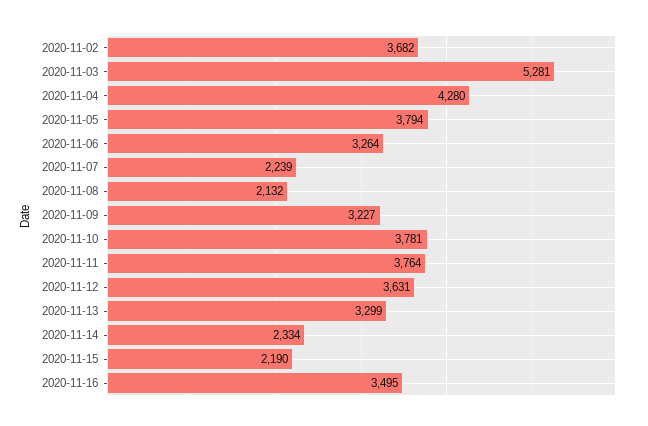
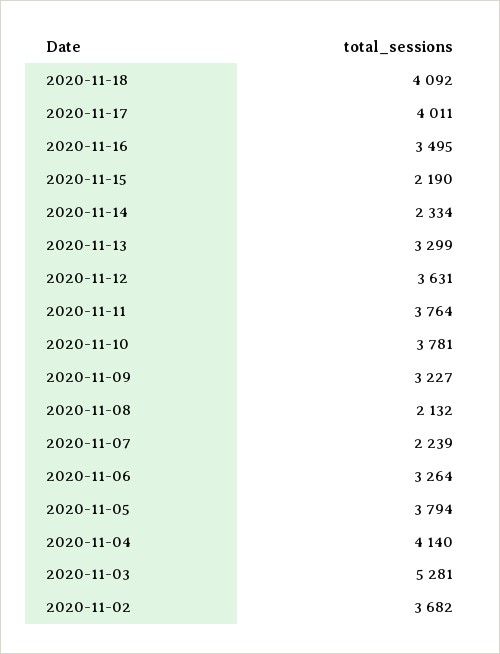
2020-11-04: 4280 -> 4140
2020-11-18: none -> 4092
2020-11-17: none -> 4011

